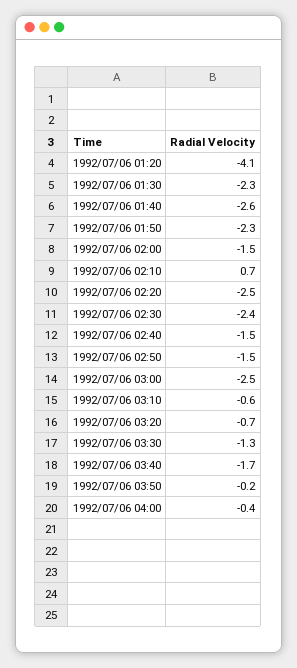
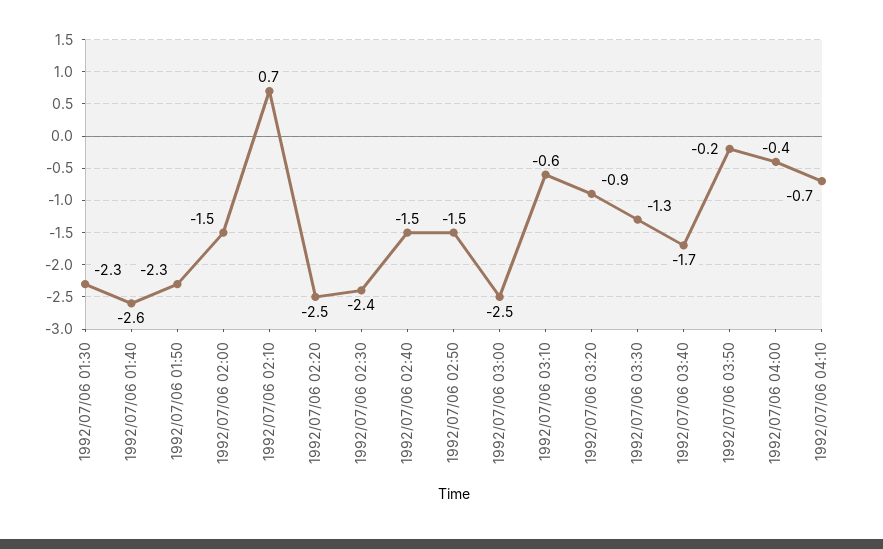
1992/07/06 01:20: -4.1 -> none
1992/07/06 03:20: -0.7 -> -0.9
1992/07/06 04:10: none -> -0.7

